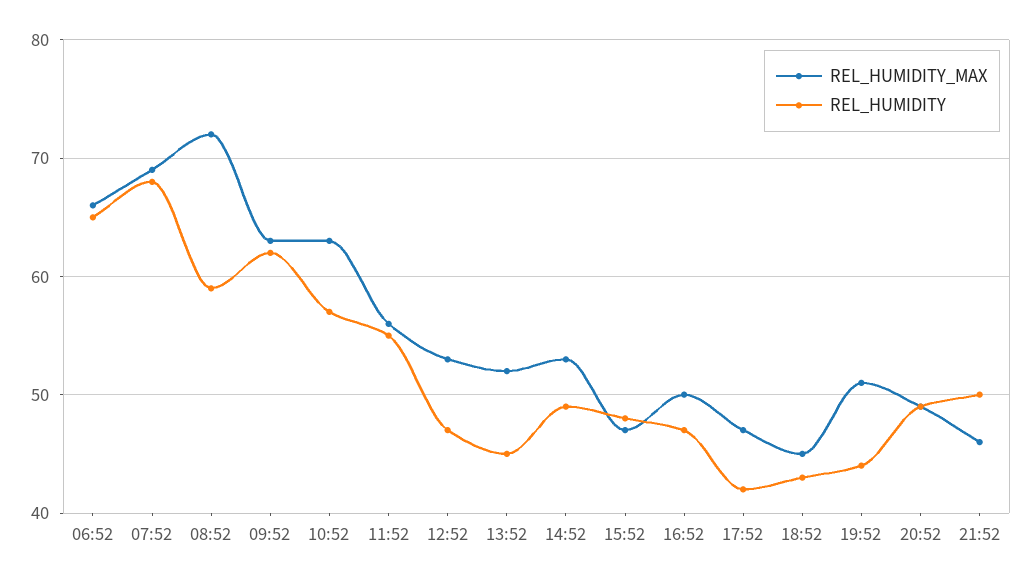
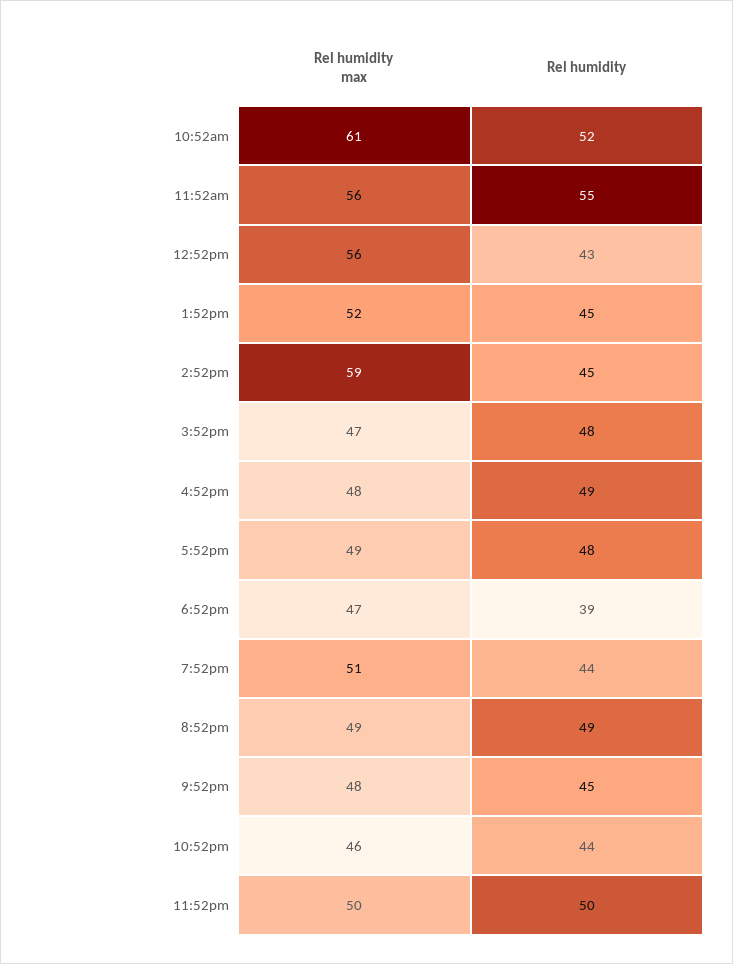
REL_HUMIDITY_MAX, 06:52: 66 -> none
REL_HUMIDITY, 06:52: 65 -> none
REL_HUMIDITY_MAX, 07:52: 69 -> none
REL_HUMIDITY, 07:52: 68 -> none
REL_HUMIDITY_MAX, 08:52: 72 -> none
REL_HUMIDITY, 08:52: 59 -> none
REL_HUMIDITY_MAX, 09:52: 63 -> none
REL_HUMIDITY, 09:52: 62 -> none
REL_HUMIDITY_MAX, 10:52: 63 -> 61
REL_HUMIDITY, 10:52: 57 -> 52
REL_HUMIDITY_MAX, 12:52: 53 -> 56
REL_HUMIDITY, 12:52: 47 -> 43
REL_HUMIDITY_MAX, 14:52: 53 -> 59
REL_HUMIDITY, 14:52: 49 -> 45
REL_HUMIDITY_MAX, 16:52: 50 -> 48
REL_HUMIDITY, 16:52: 47 -> 49
REL_HUMIDITY_MAX, 17:52: 47 -> 49
REL_HUMIDITY, 17:52: 42 -> 48
REL_HUMIDITY_MAX, 18:52: 45 -> 47
REL_HUMIDITY, 18:52: 43 -> 39
REL_HUMIDITY_MAX, 21:52: 46 -> 48
REL_HUMIDITY, 21:52: 50 -> 45
REL_HUMIDITY_MAX, 10:52pm: none -> 46
REL_HUMIDITY, 10:52pm: none -> 44
REL_HUMIDITY_MAX, 11:52pm: none -> 50
REL_HUMIDITY, 11:52pm: none -> 50

